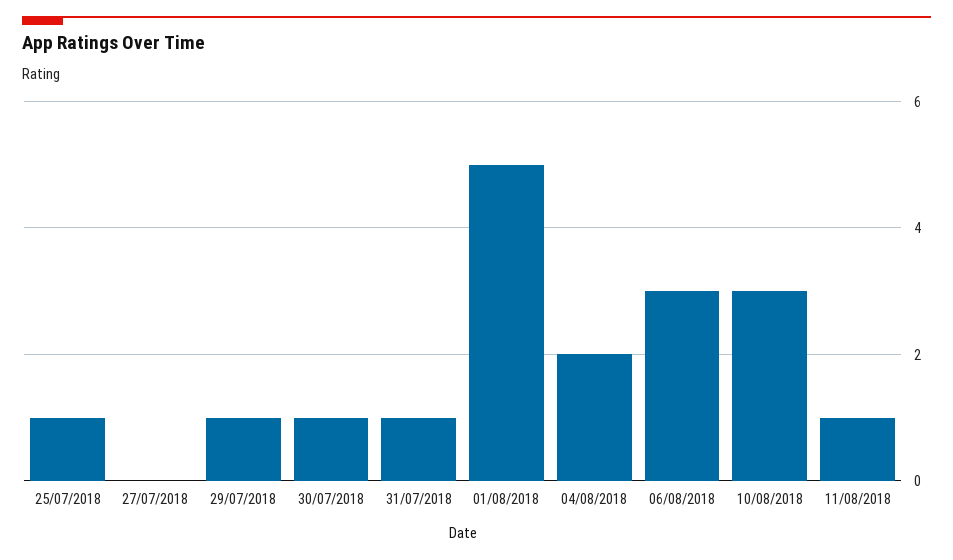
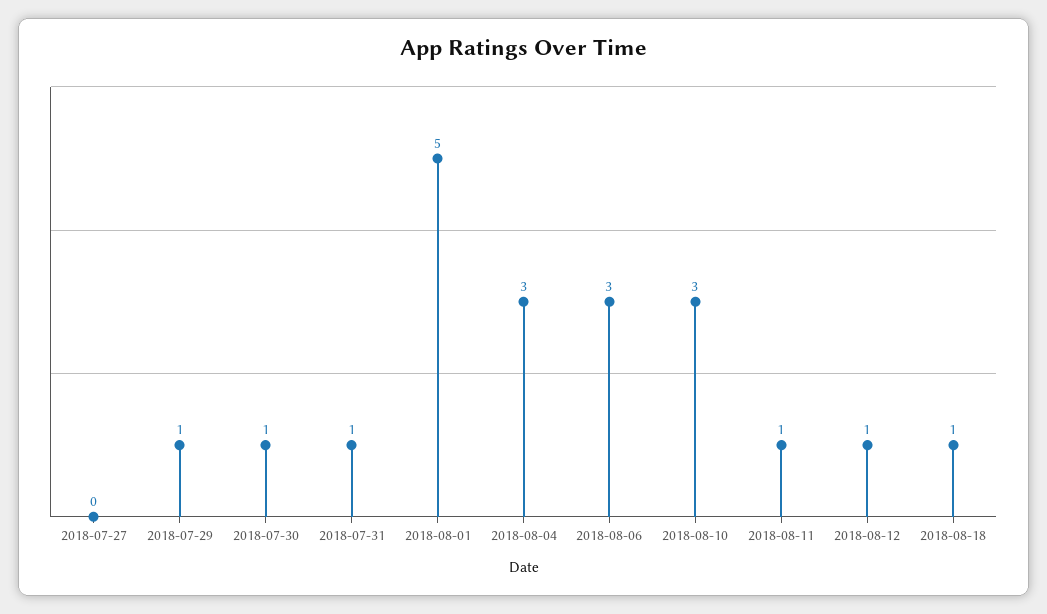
25/07/2018: 1 -> none
04/08/2018: 2 -> 3
2018-08-12: none -> 1
2018-08-18: none -> 1

